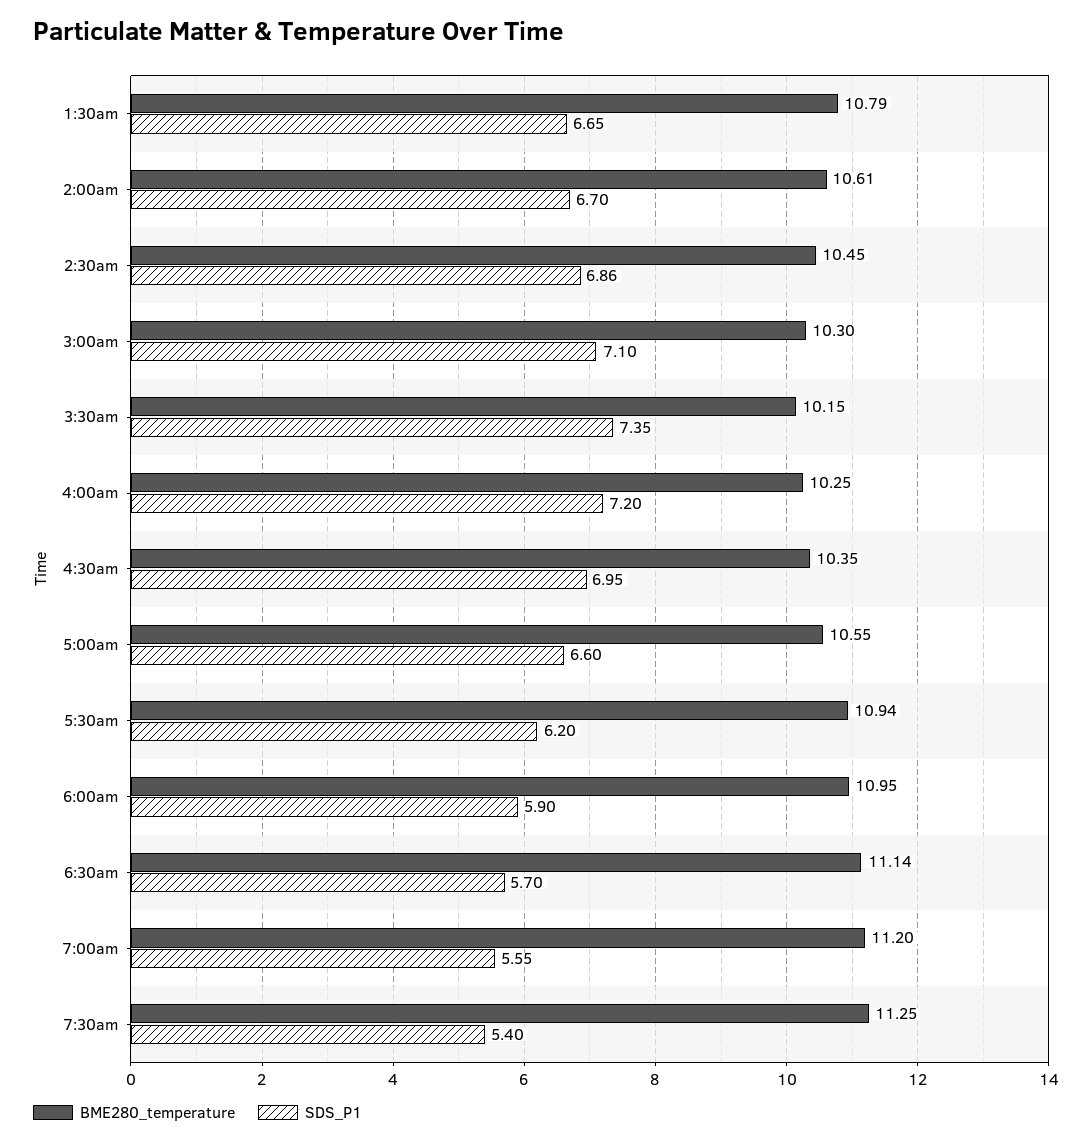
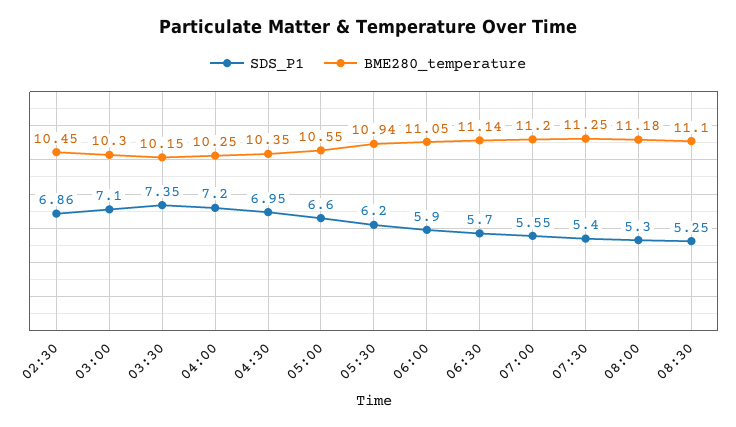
BME280_temperature, 1:30am: 10.79 -> none
SDS_P1, 1:30am: 6.65 -> none
BME280_temperature, 2:00am: 10.61 -> none
SDS_P1, 2:00am: 6.7 -> none
BME280_temperature, 6:00am: 10.95 -> 11.05
SDS_P1, 08:00: none -> 5.3
BME280_temperature, 08:00: none -> 11.18
SDS_P1, 08:30: none -> 5.25
BME280_temperature, 08:30: none -> 11.1

